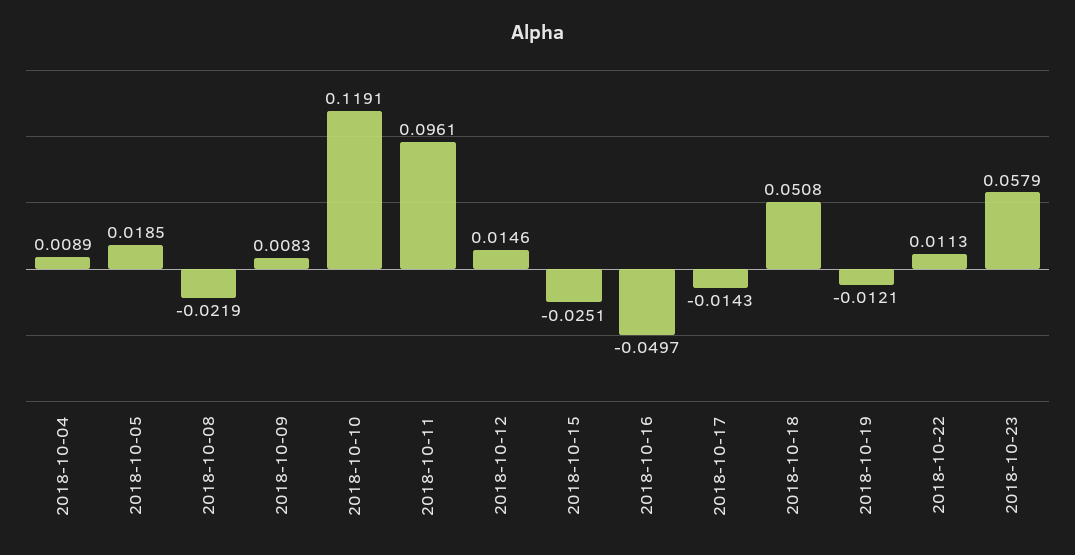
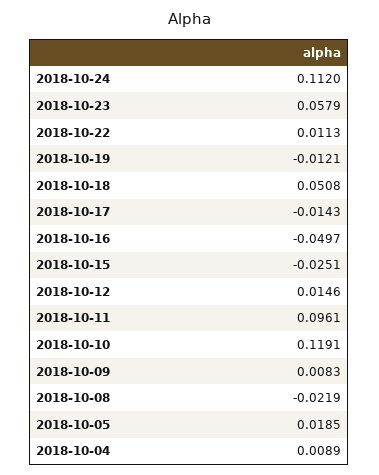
2018-10-24: none -> 0.112

